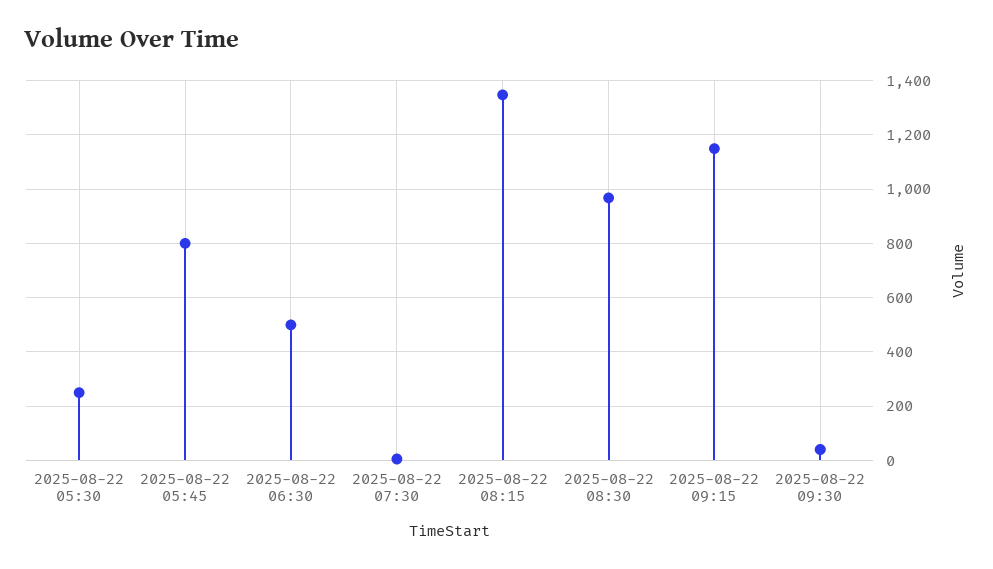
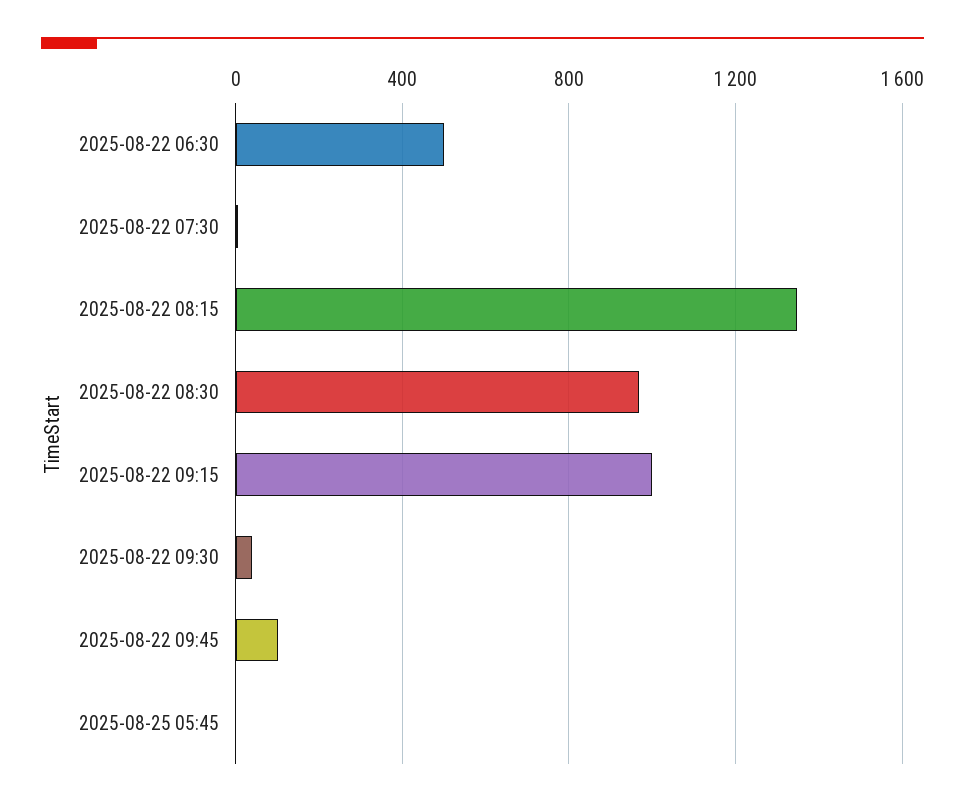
2025-08-22 05:30: 250 -> none
2025-08-22 05:45: 800 -> none
2025-08-22 09:15: 1150 -> 1000
2025-08-22 09:45: none -> 100
2025-08-25 05:45: none -> 0

